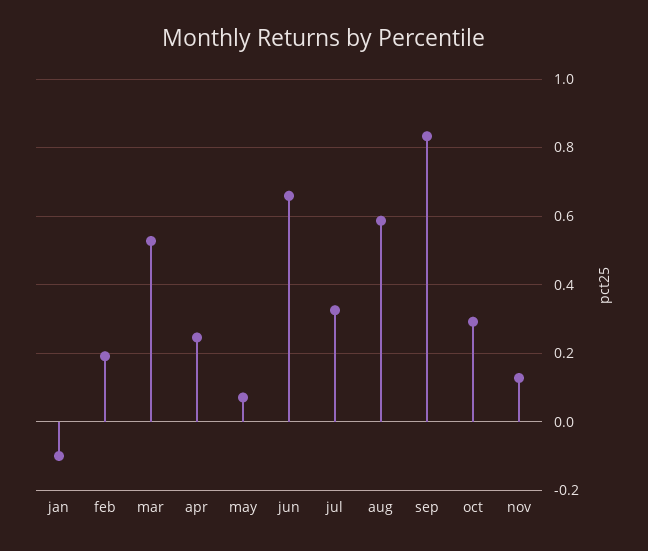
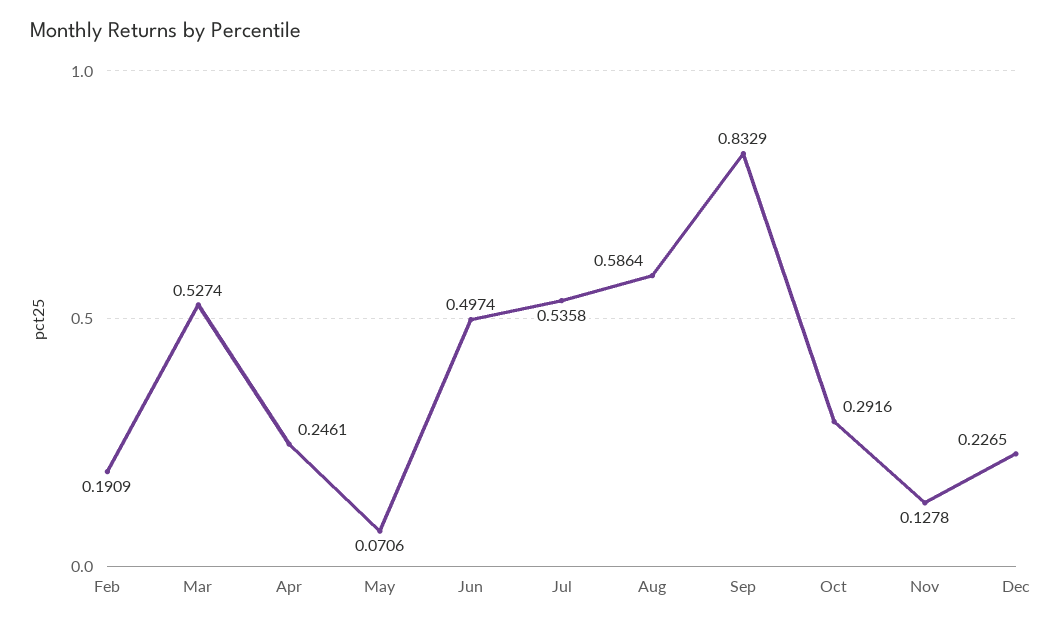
jan: -0.1 -> none
jun: 0.66 -> 0.4974
jul: 0.32 -> 0.5358
Dec: none -> 0.2265

